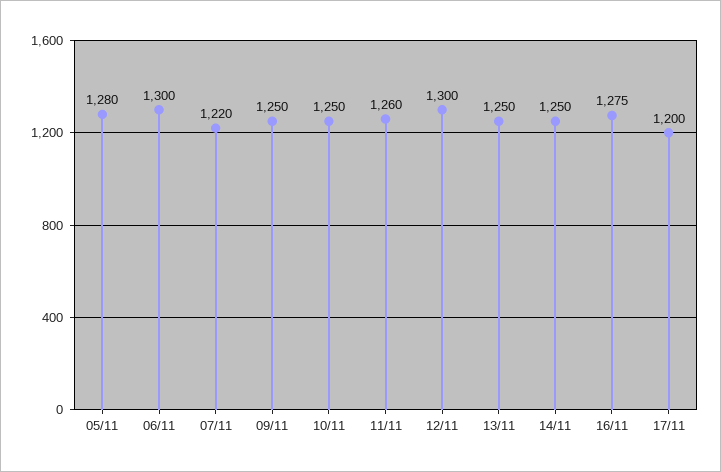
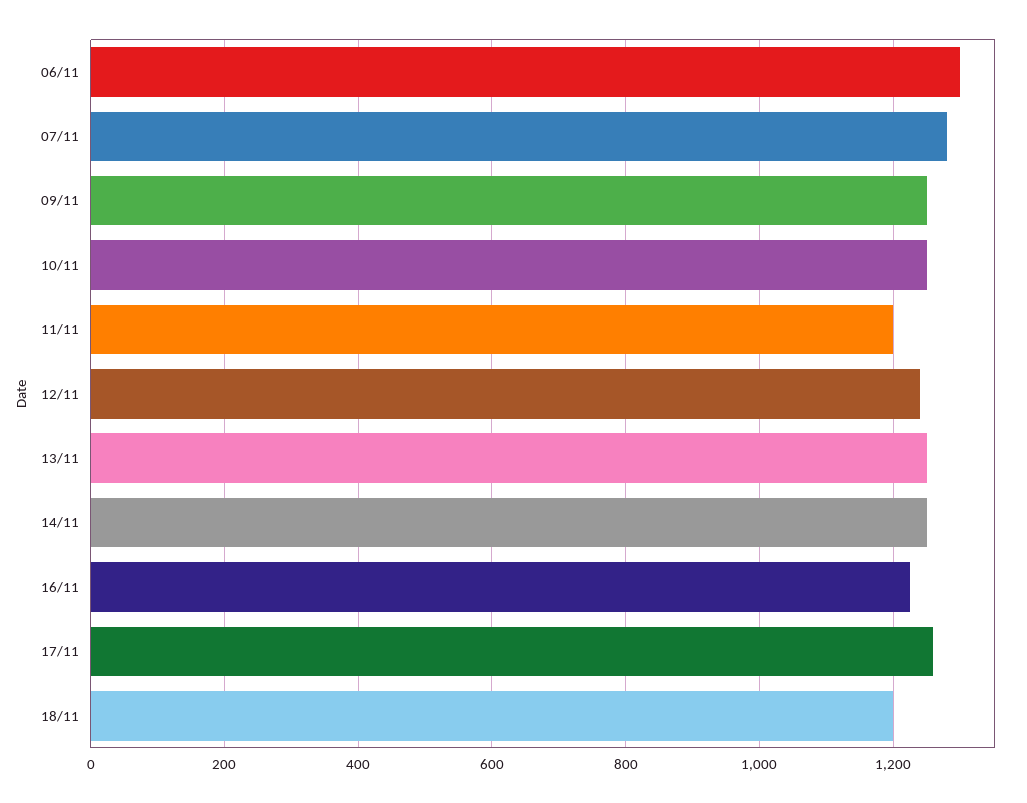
05/11: 1280 -> none
07/11: 1220 -> 1280
11/11: 1260 -> 1200
12/11: 1300 -> 1240
16/11: 1275 -> 1220
17/11: 1200 -> 1260
18/11: none -> 1200

